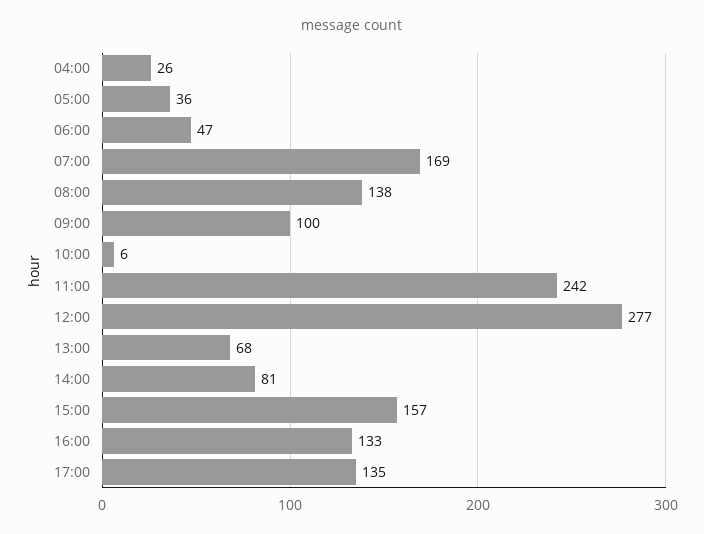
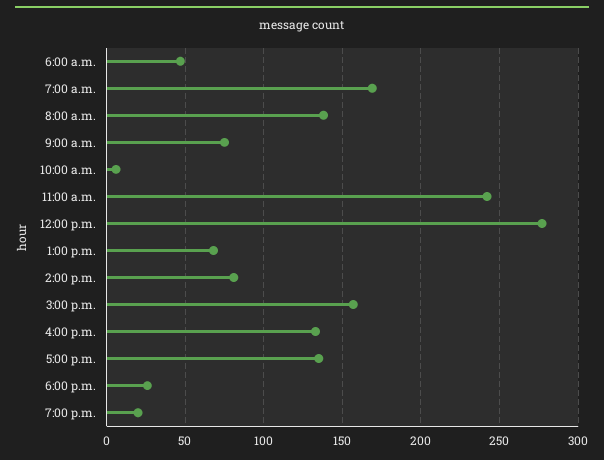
04:00: 26 -> none
05:00: 36 -> none
09:00: 100 -> 75
6:00 p.m.: none -> 25
7:00 p.m.: none -> 20

